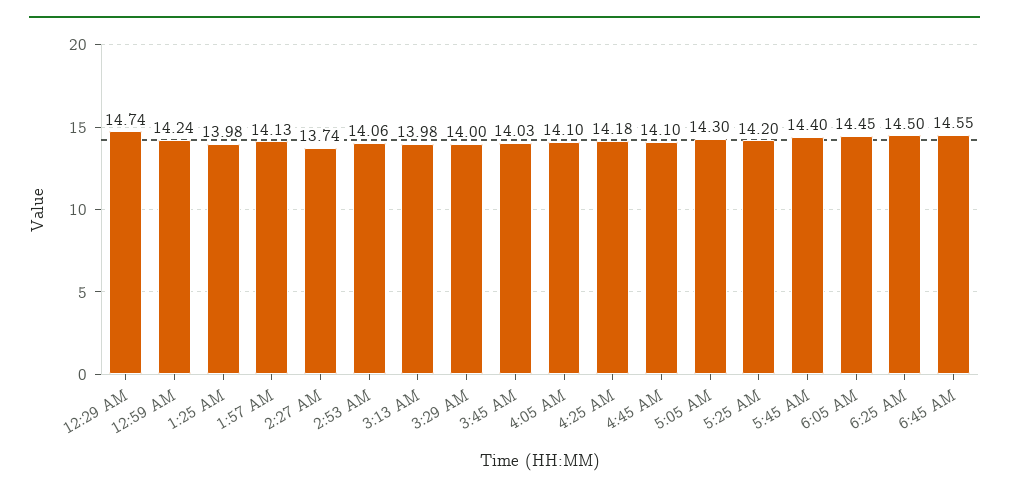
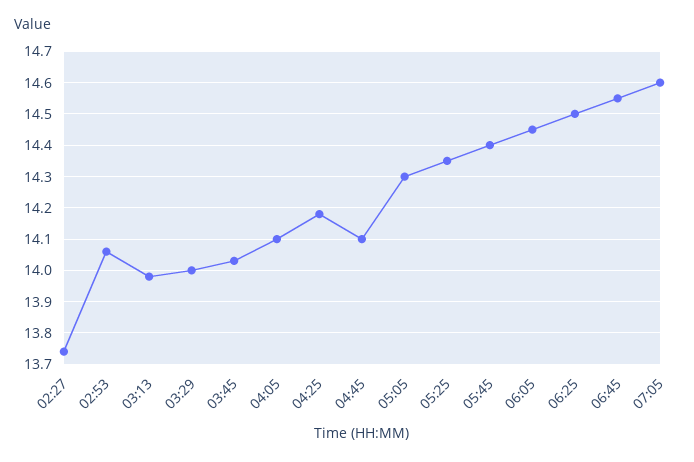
12:29 AM: 14.74 -> none
12:59 AM: 14.24 -> none
1:25 AM: 13.98 -> none
1:57 AM: 14.13 -> none
5:25 AM: 14.2 -> 14.35
07:05: none -> 14.6

